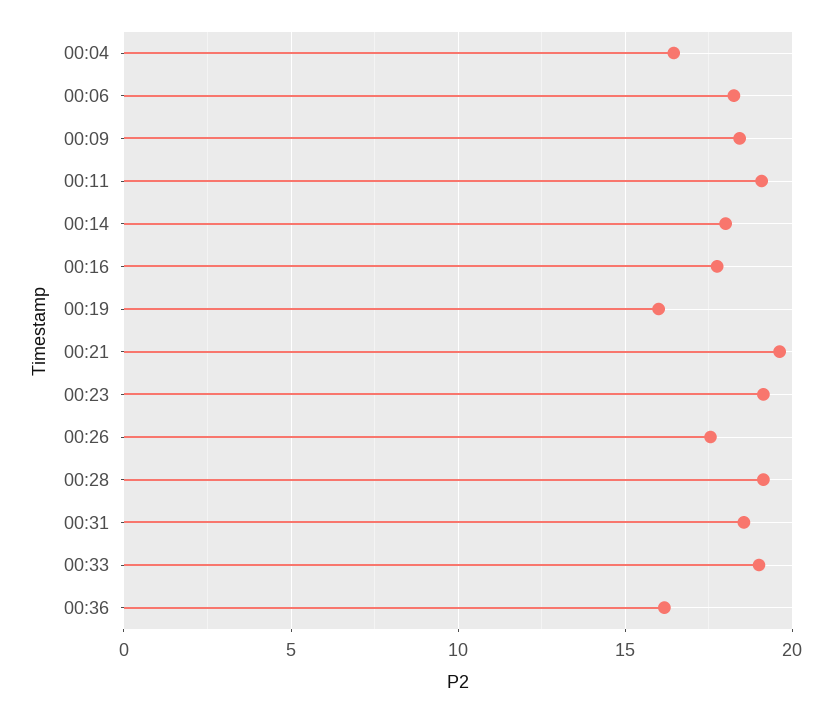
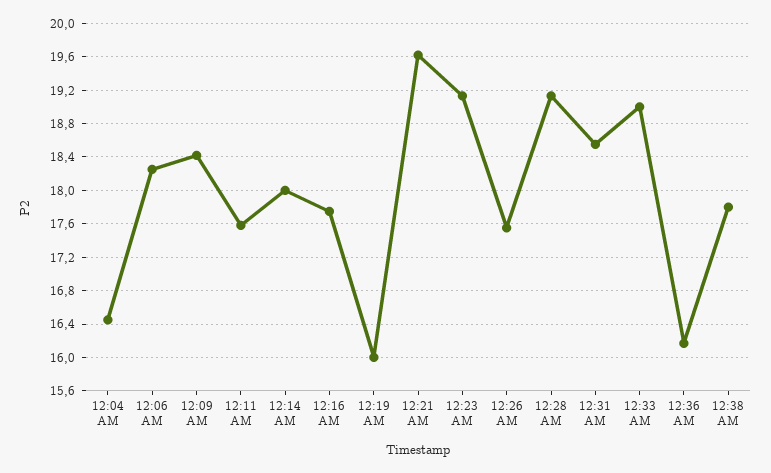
00:11: 19 -> 17.6
12:38 AM: none -> 17.8

